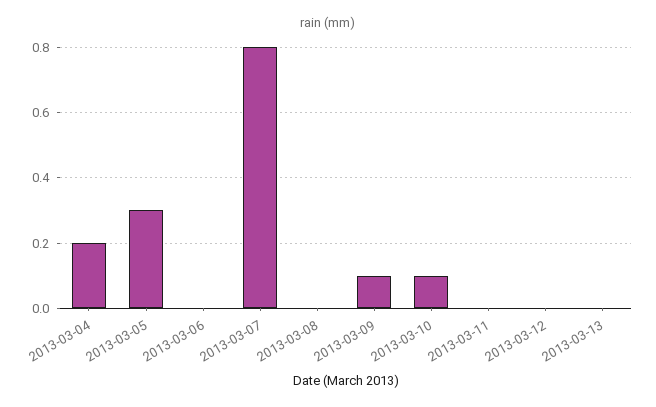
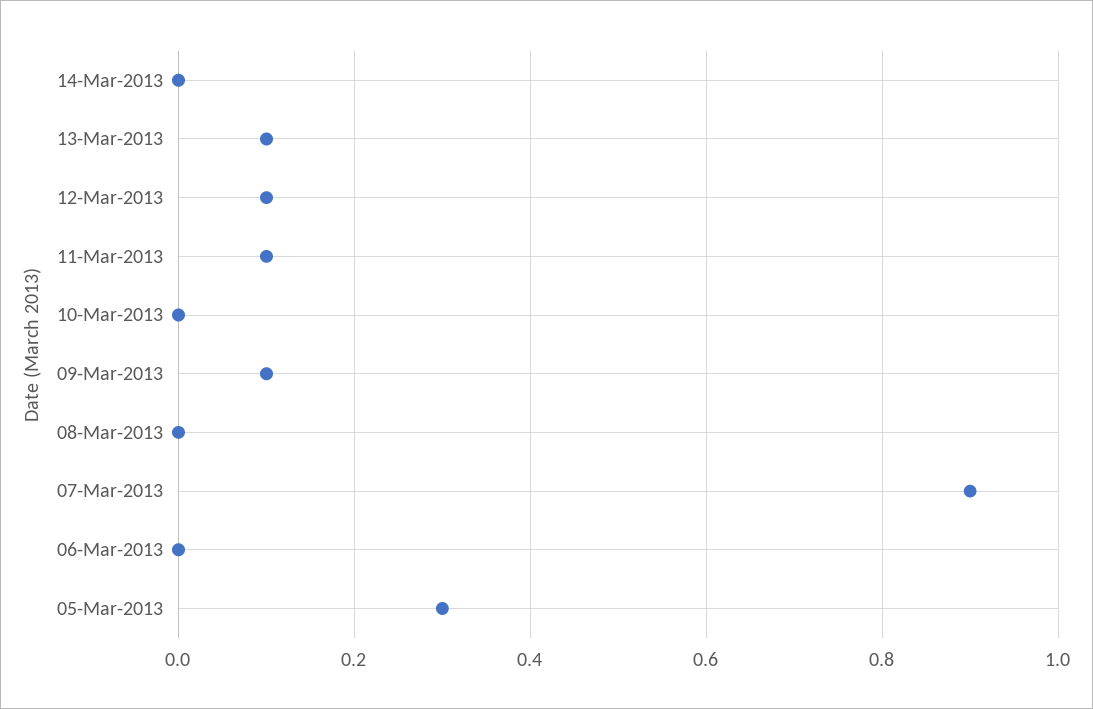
2013-03-04: 0.2 -> none
2013-03-07: 0.8 -> 0.9
2013-03-10: 0.1 -> 0
2013-03-11: 0 -> 0.1
2013-03-12: 0 -> 0.1
2013-03-13: 0 -> 0.1
14-Mar-2013: none -> 0

